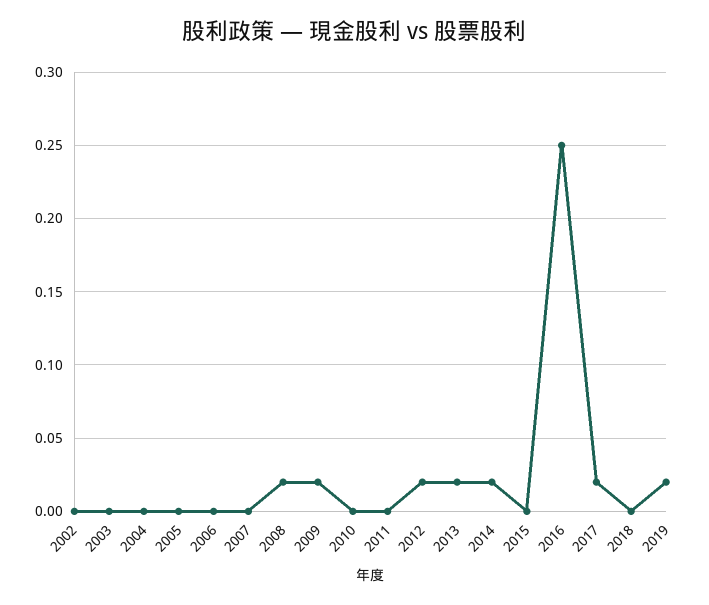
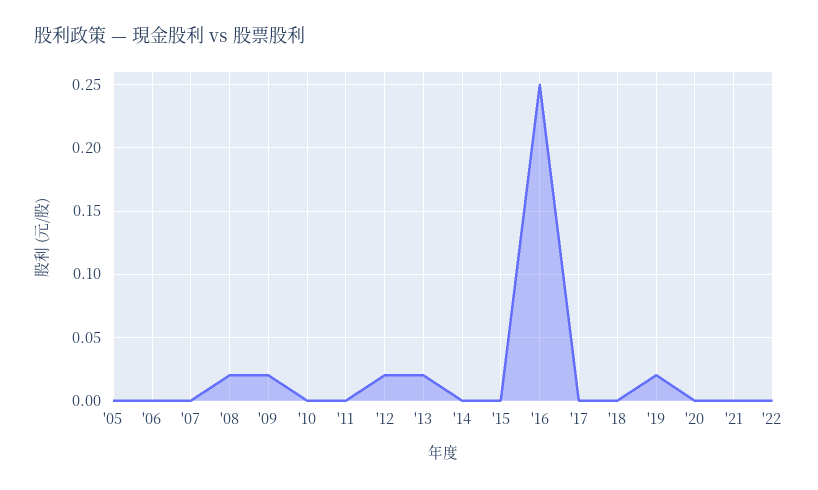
2002: 0 -> none
2003: 0 -> none
2004: 0 -> none
2014: 0.02 -> 0
2017: 0.02 -> 0
'20: none -> 0
'21: none -> 0
'22: none -> 0

